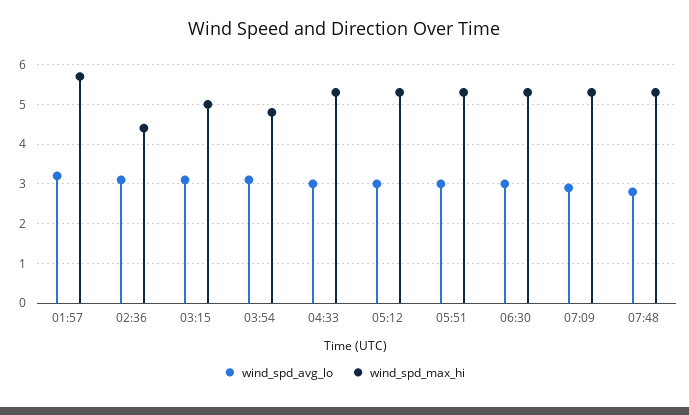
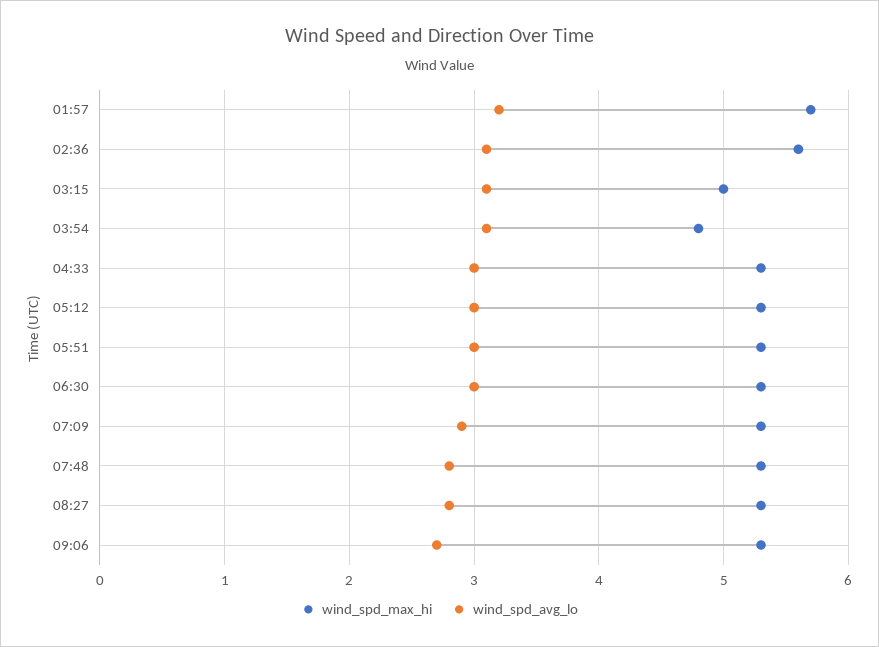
wind_spd_max_hi, 02:36: 4.5 -> 5.6
wind_spd_max_hi, 08:27: none -> 5.3
wind_spd_avg_lo, 08:27: none -> 2.8
wind_spd_max_hi, 09:06: none -> 5.3
wind_spd_avg_lo, 09:06: none -> 2.7

